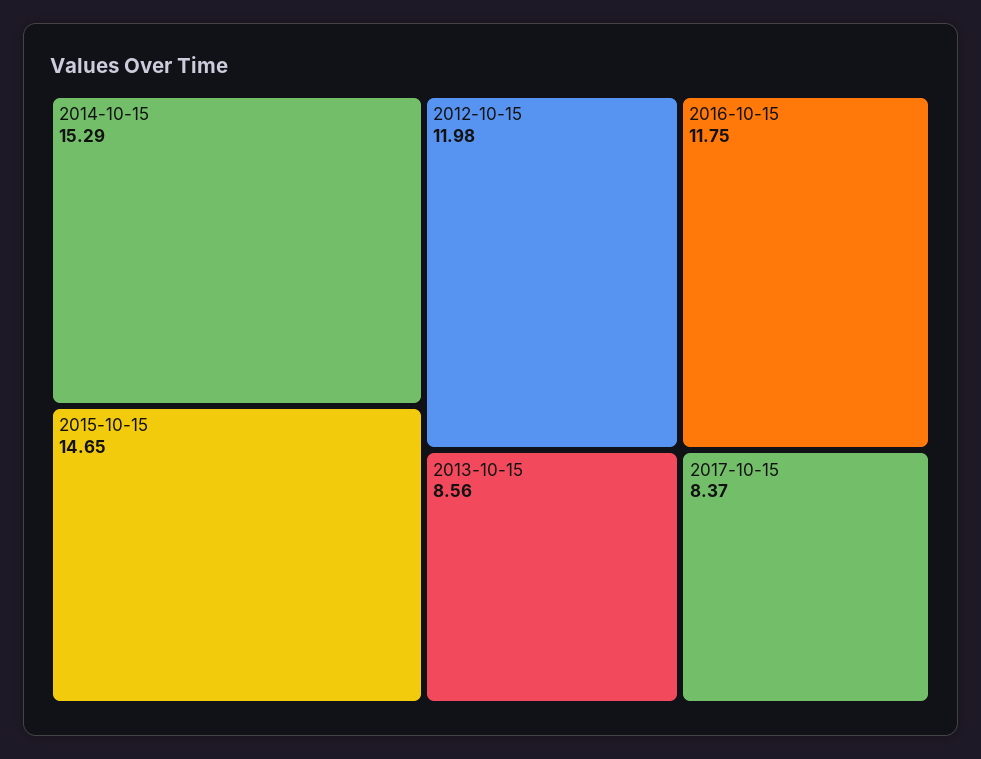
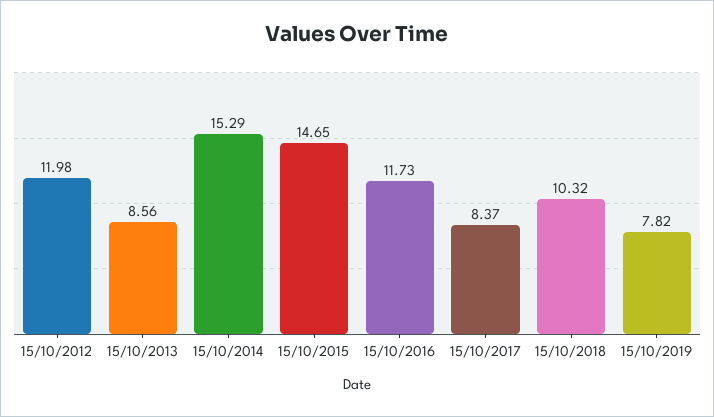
2016-10-15: 11.75 -> 11.73
15/10/2018: none -> 10.32
15/10/2019: none -> 7.82

